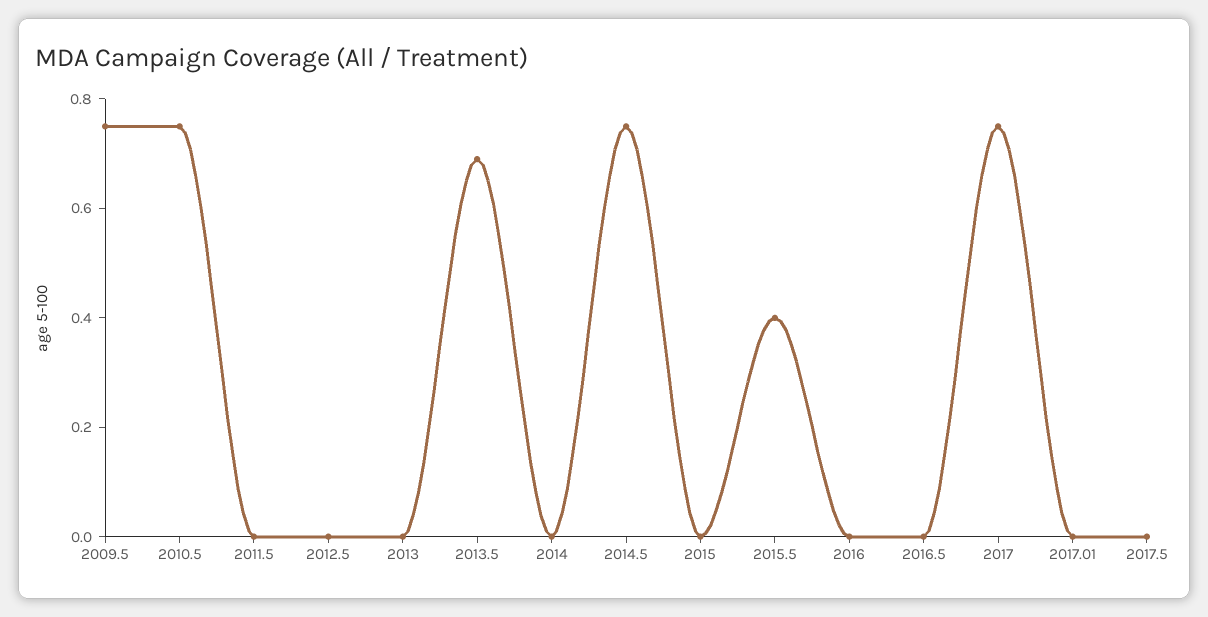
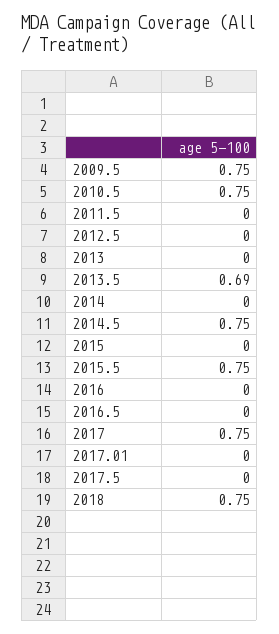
2015.5: 0.4 -> 0.75
2018: none -> 0.75

